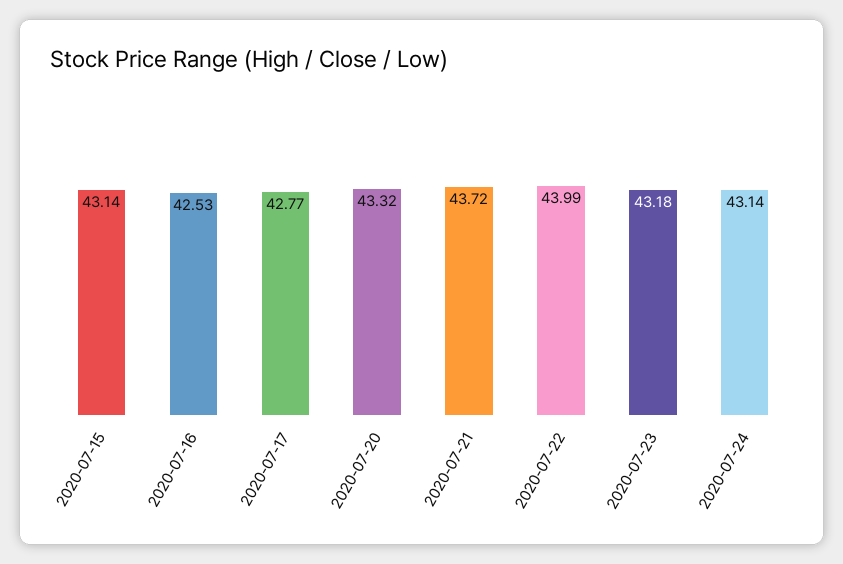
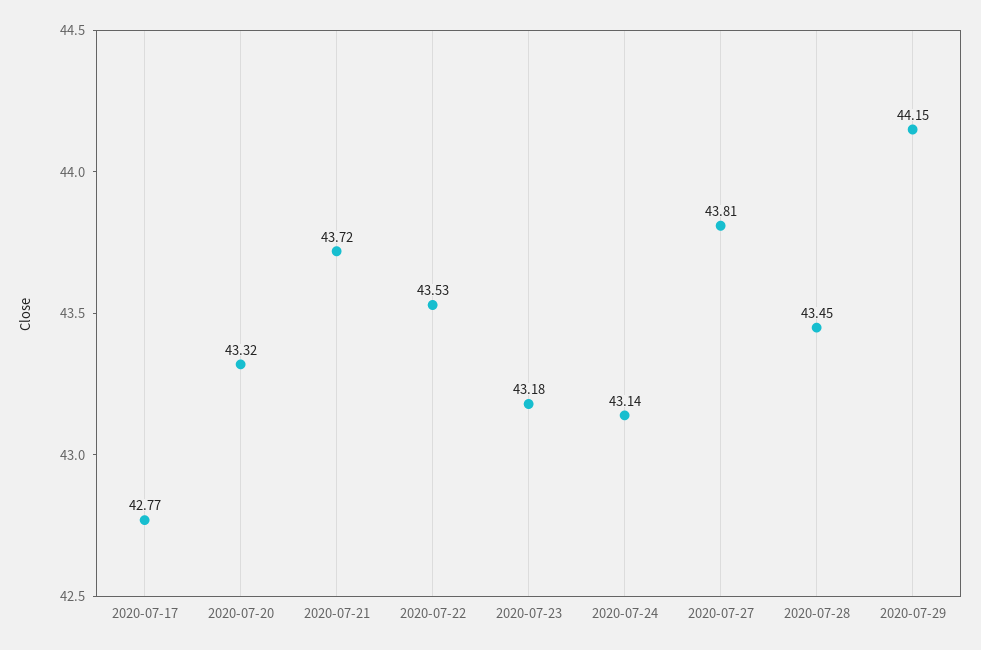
2020-07-15: 43.14 -> none
2020-07-16: 42.53 -> none
2020-07-22: 43.99 -> 43.53
2020-07-27: none -> 43.81
2020-07-28: none -> 43.45
2020-07-29: none -> 44.15

